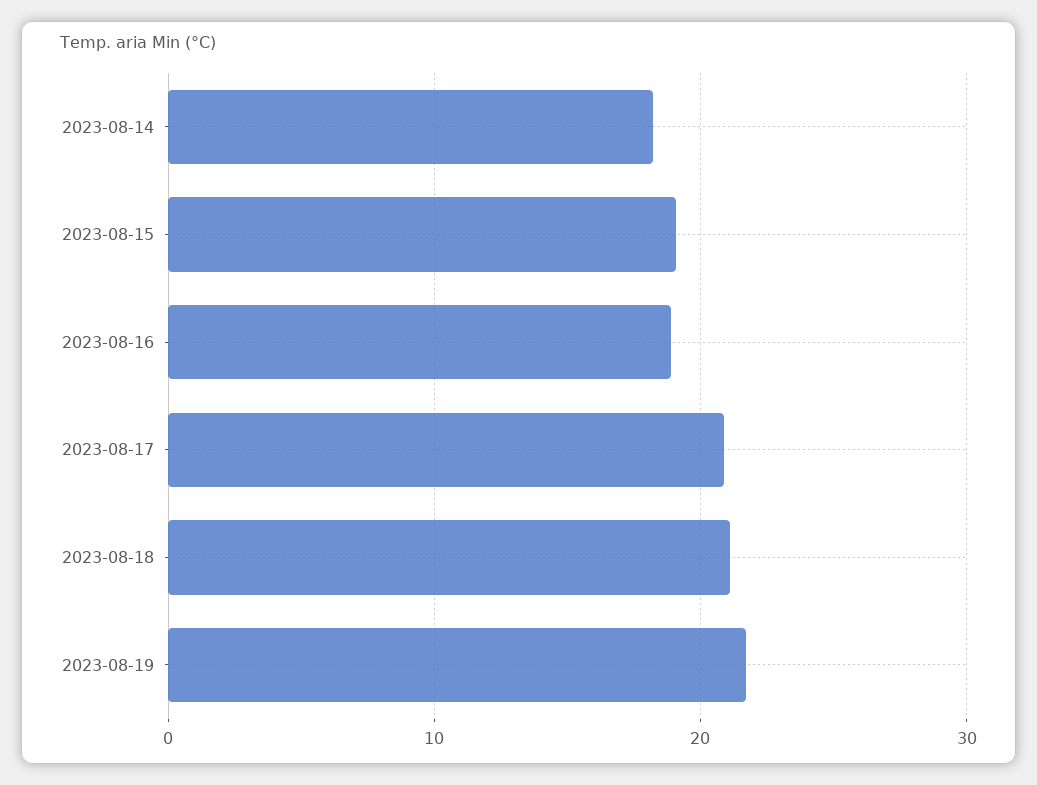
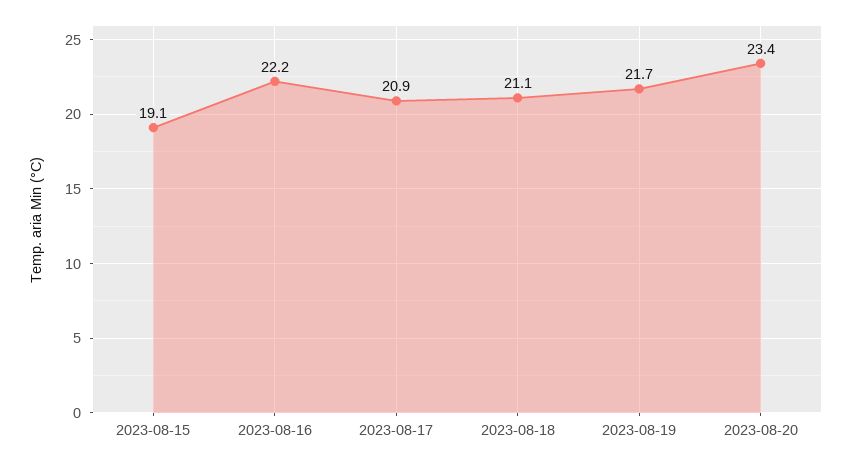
2023-08-14: 18 -> none
2023-08-16: 19 -> 22.2
2023-08-20: none -> 23.4

